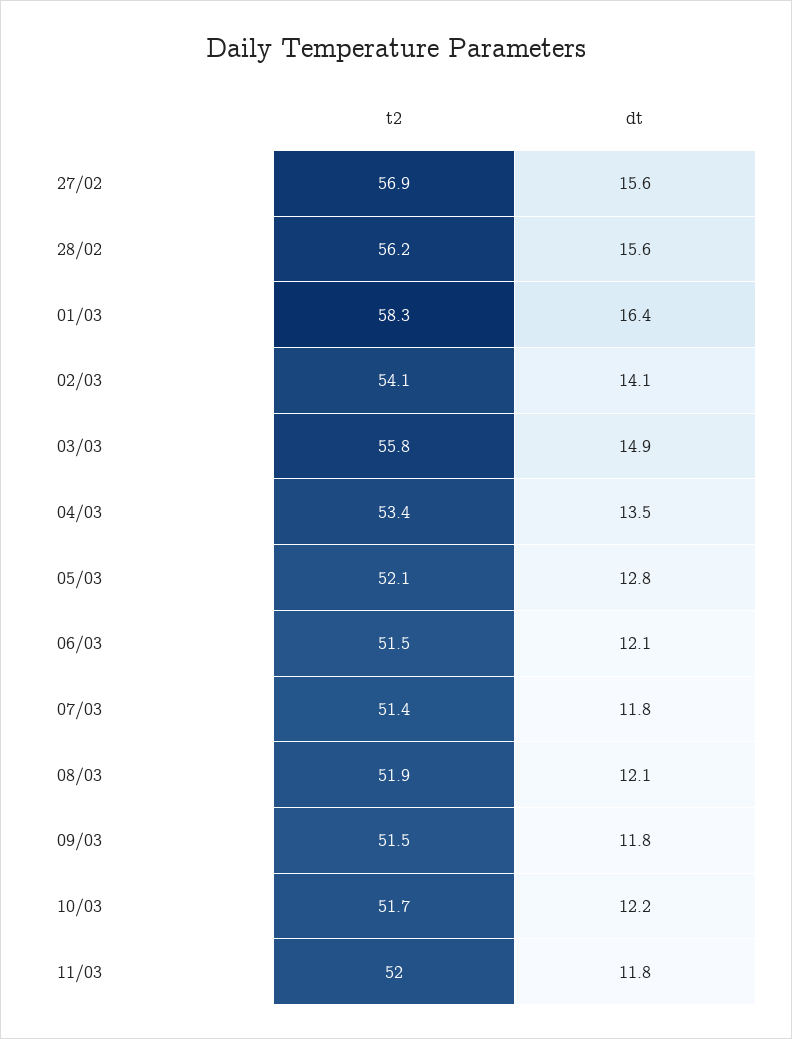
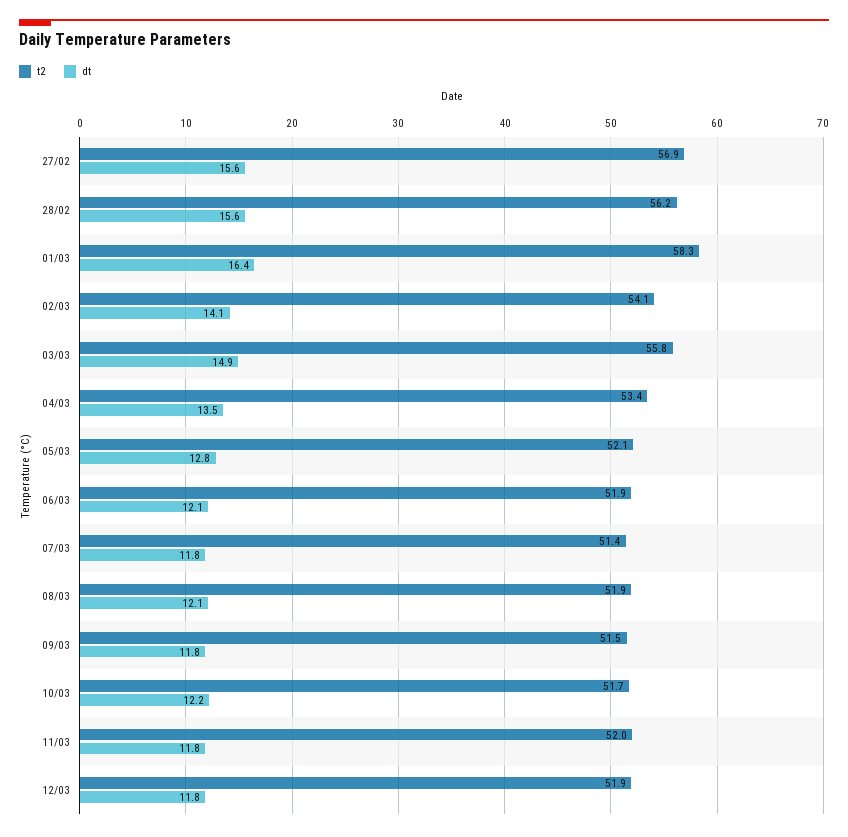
t2, 06/03: 51.5 -> 51.9
t2, 12/03: none -> 51.9
dt, 12/03: none -> 11.8

